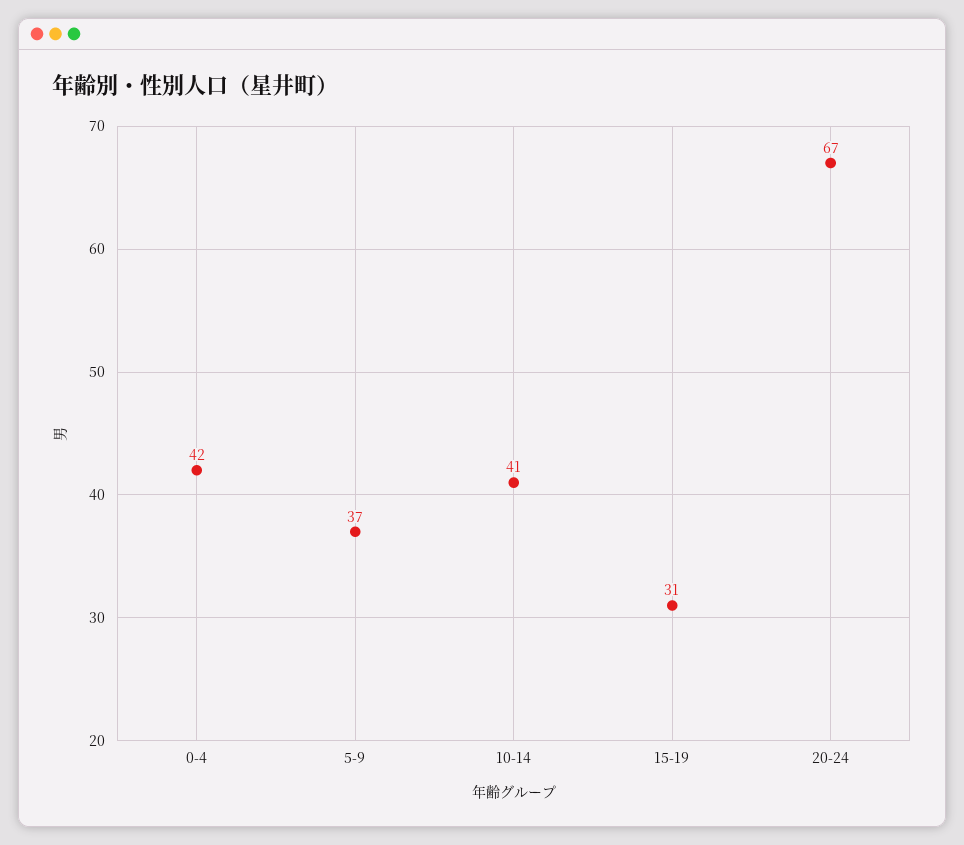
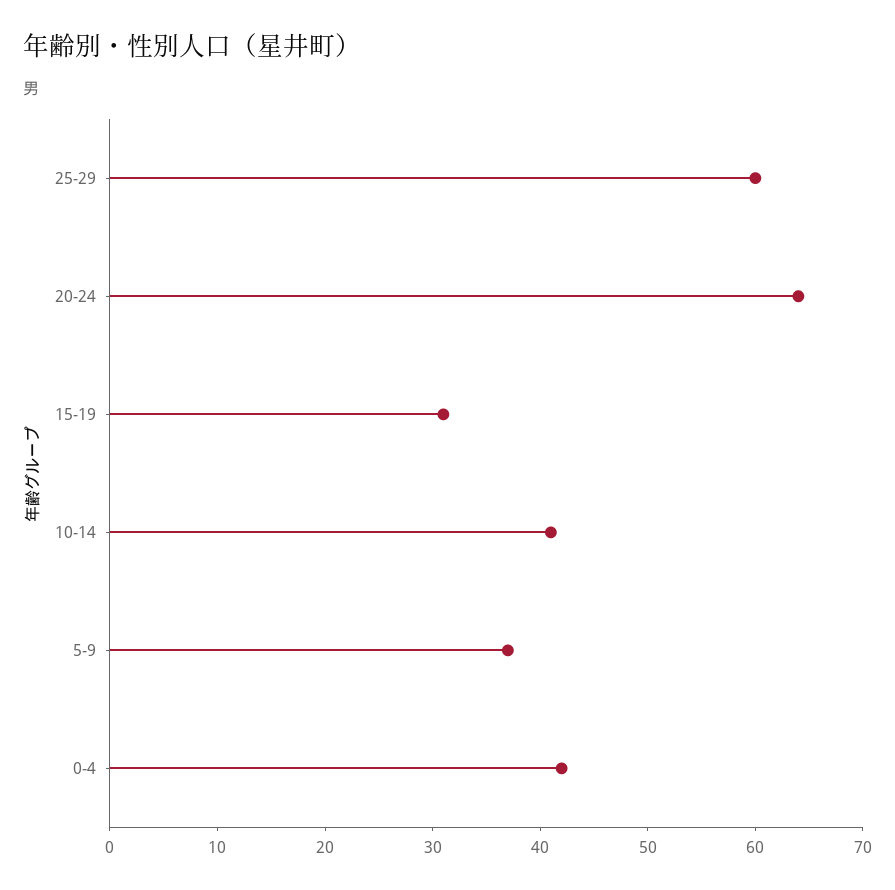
20-24: 67 -> 64
25-29: none -> 60

